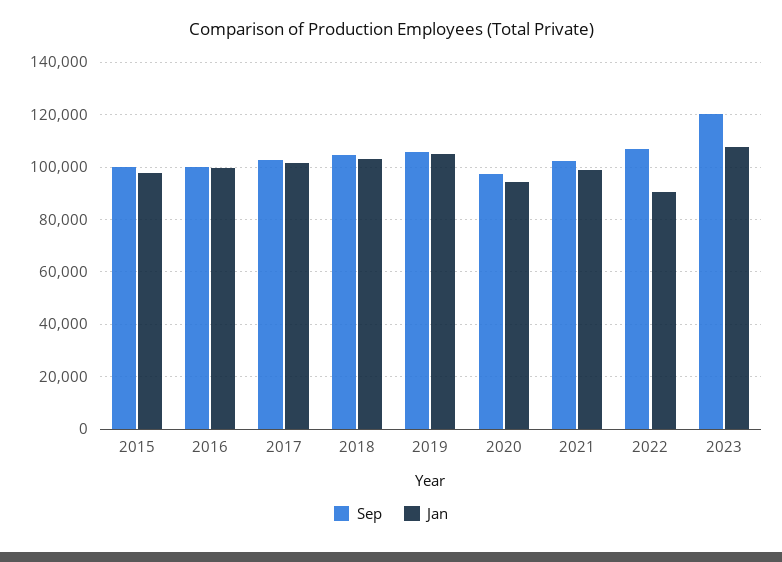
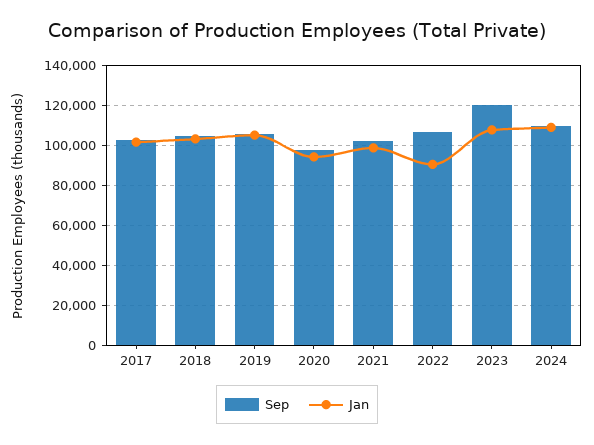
Sep, 2015: 100000 -> none
Jan, 2015: 97500 -> none
Sep, 2016: 100000 -> none
Jan, 2016: 100000 -> none
Sep, 2024: none -> 110000
Jan, 2024: none -> 110000

